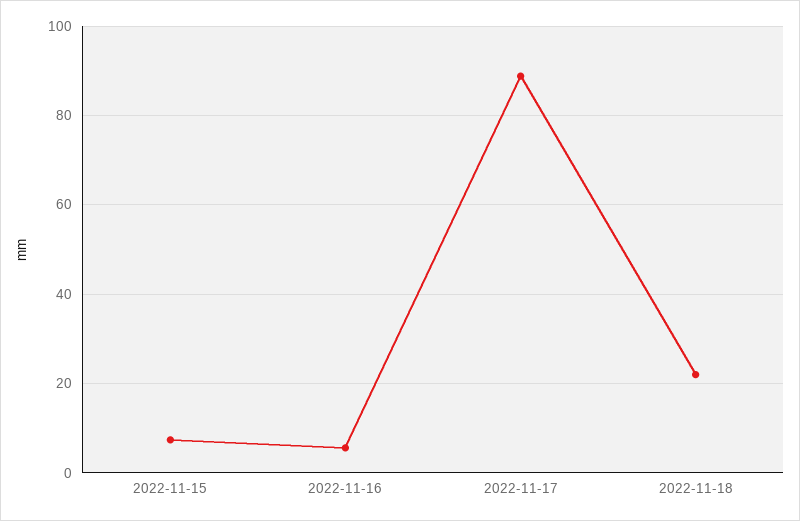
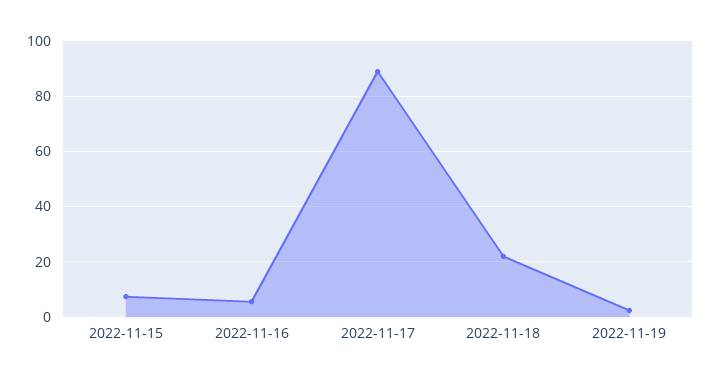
2022-11-19: none -> 2.5

